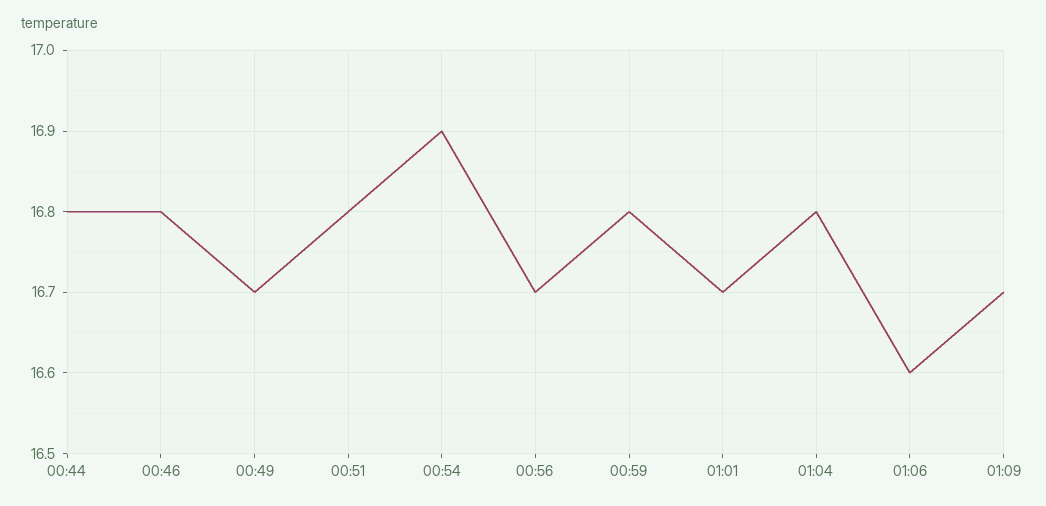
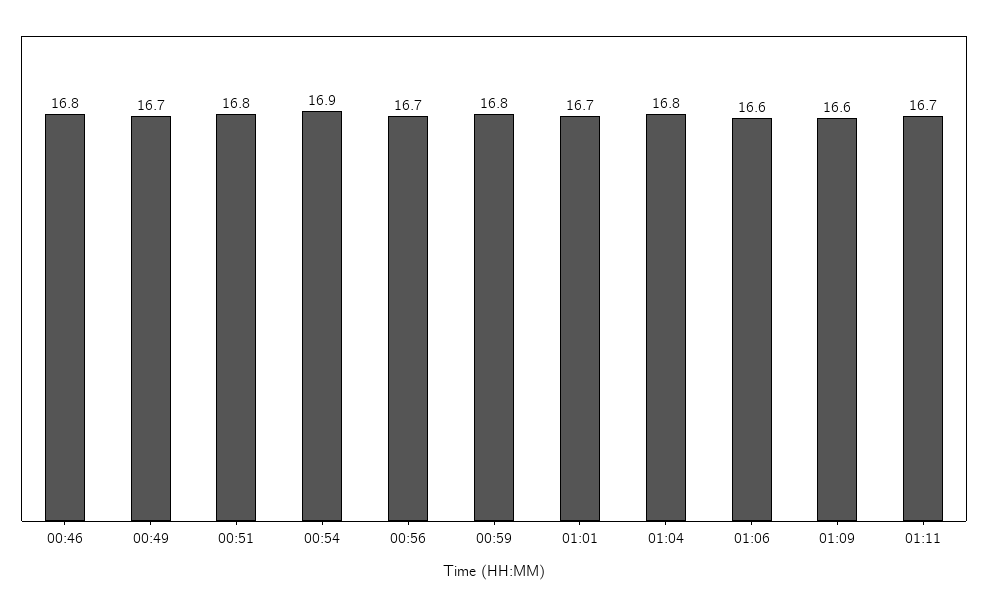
00:44: 16.8 -> none
01:09: 16.7 -> 16.6
01:11: none -> 16.7

